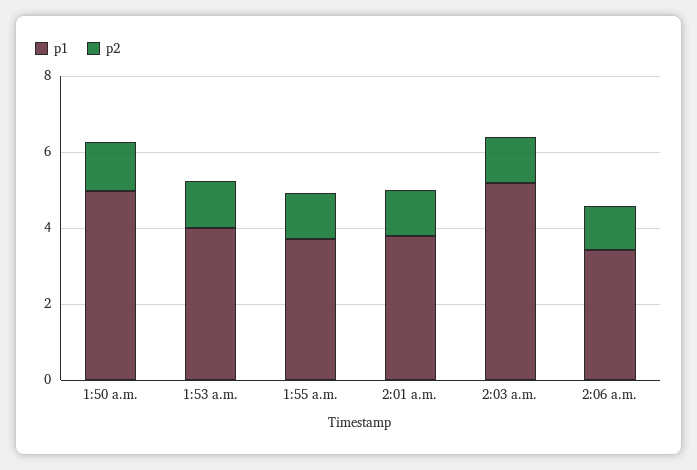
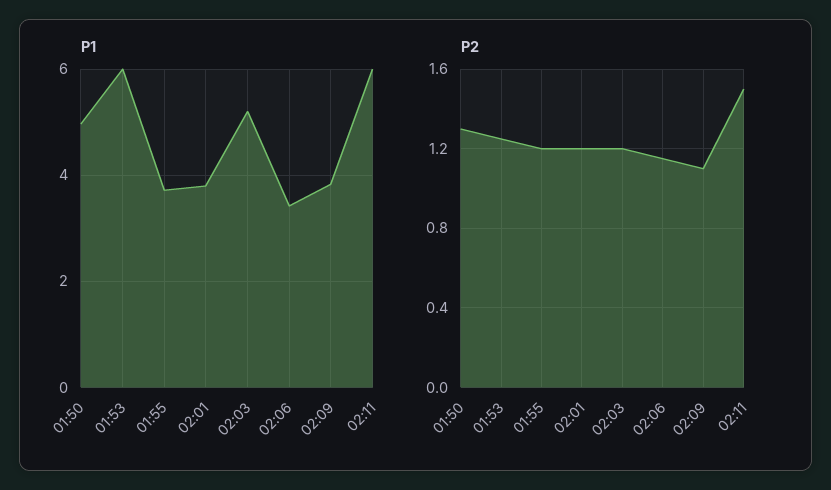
p1, 1:53 a.m.: 4 -> 6
p1, 02:09: none -> 3.8
p1, 02:11: none -> 6
p2, 02:09: none -> 1.1
p2, 02:11: none -> 1.5

